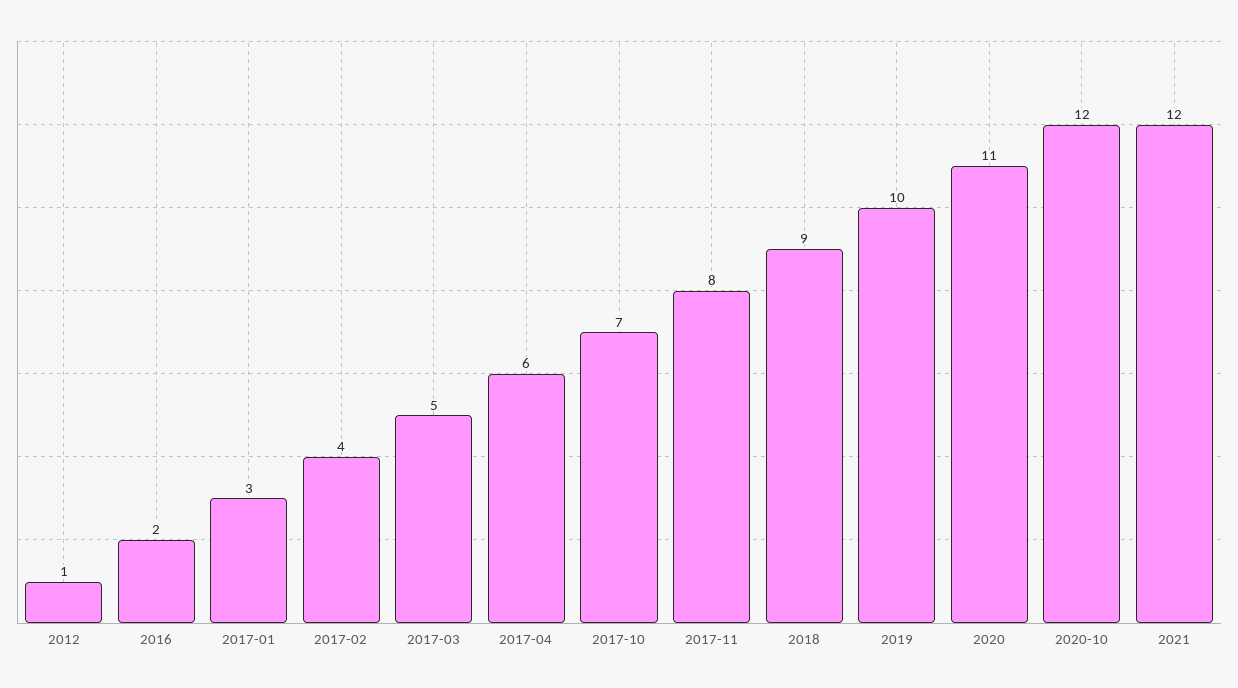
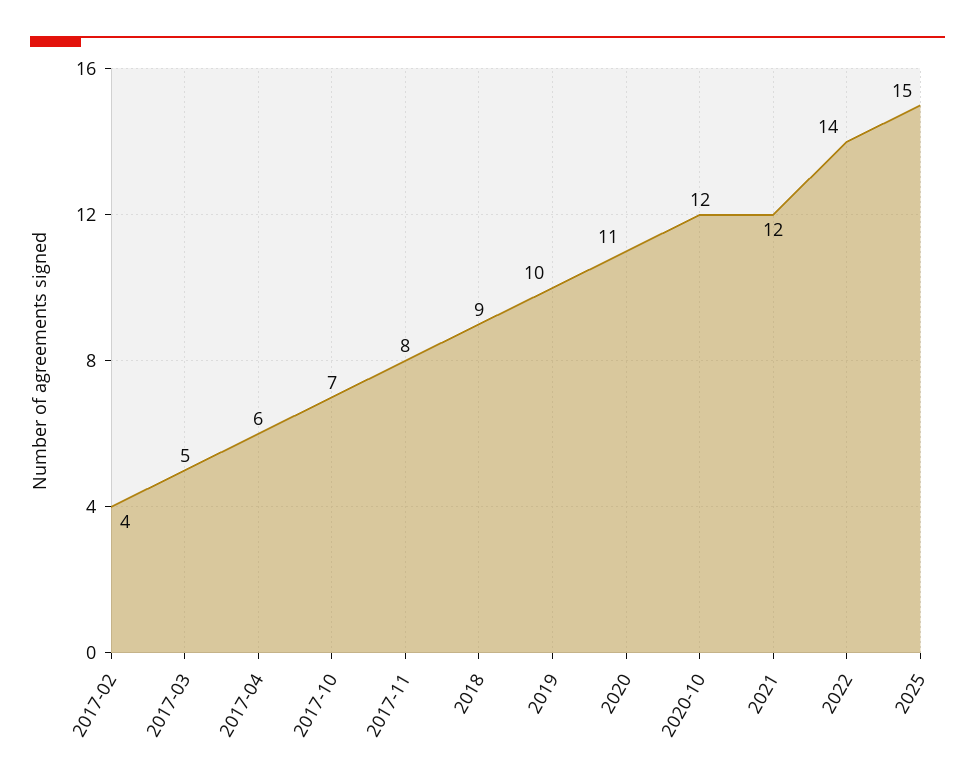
2012: 1 -> none
2016: 2 -> none
2017-01: 3 -> none
2022: none -> 14
2025: none -> 15

